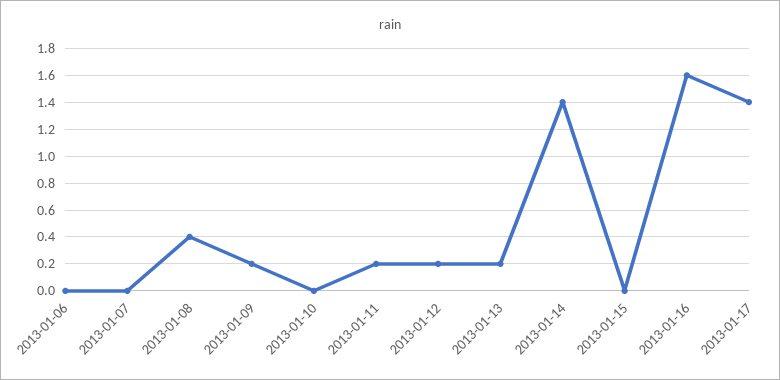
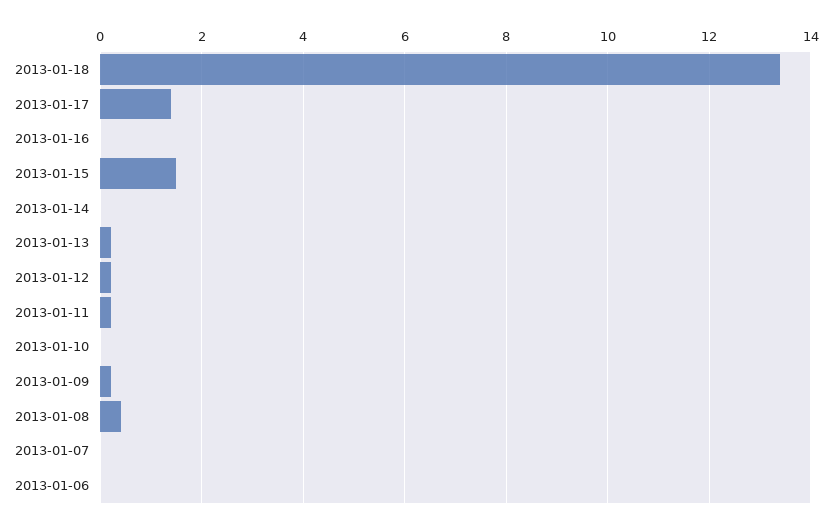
2013-01-14: 1.4 -> 0
2013-01-15: 0 -> 1.5
2013-01-16: 1.6 -> 0
2013-01-18: none -> 13.5

